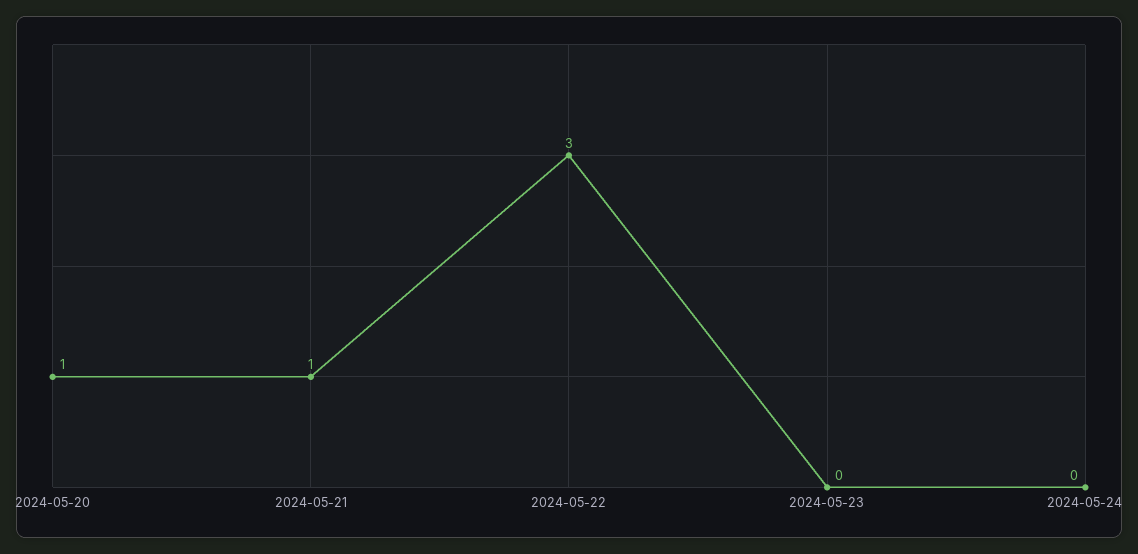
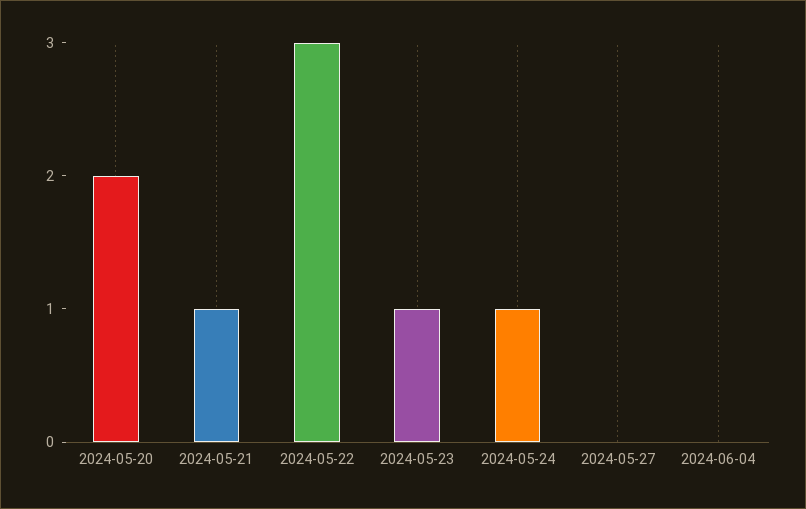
2024-05-20: 1 -> 2
2024-05-23: 0 -> 1
2024-05-24: 0 -> 1
2024-05-27: none -> 0
2024-06-04: none -> 0

